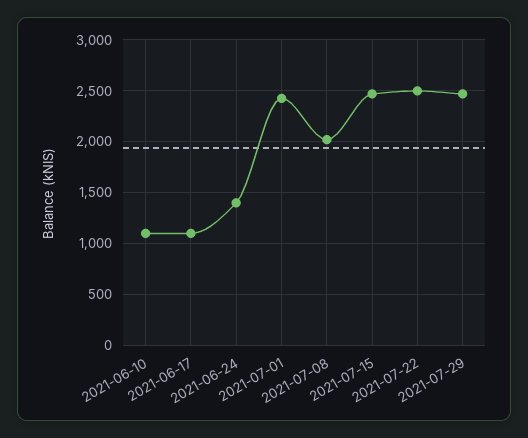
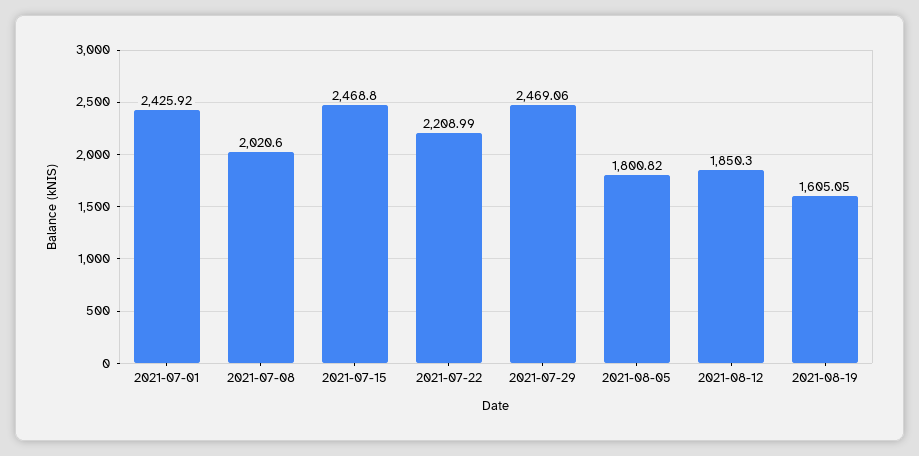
2021-06-10: 1100 -> none
2021-06-17: 1100 -> none
2021-06-24: 1400 -> none
2021-07-22: 2500 -> 2208.99
2021-08-05: none -> 1800.82
2021-08-12: none -> 1850.3
2021-08-19: none -> 1605.05

